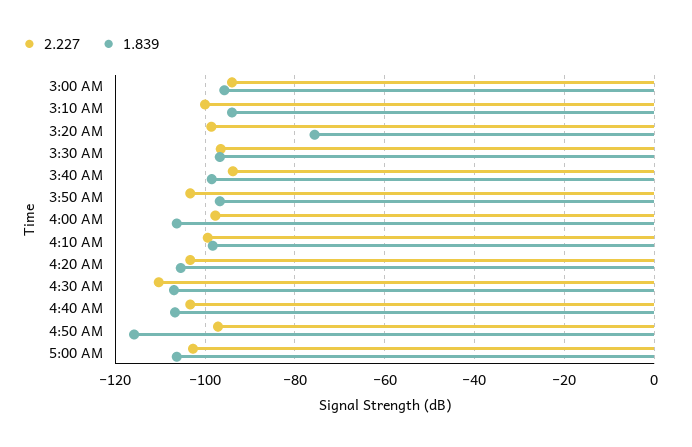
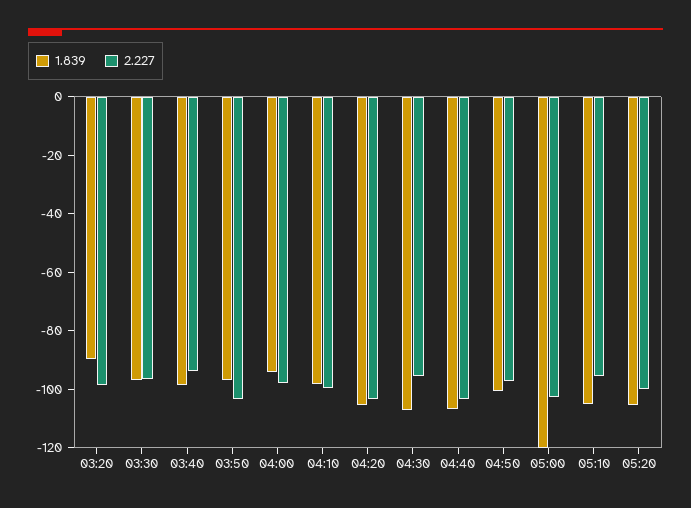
2.227, 3:00 AM: -94 -> none
1.839, 3:00 AM: -96 -> none
2.227, 3:10 AM: -100 -> none
1.839, 3:10 AM: -94 -> none
1.839, 3:20 AM: -76 -> -90
1.839, 4:00 AM: -106 -> -95
2.227, 4:30 AM: -110 -> -95
1.839, 4:50 AM: -116 -> -100
1.839, 5:00 AM: -106 -> -120
1.839, 05:10: none -> -105
2.227, 05:10: none -> -95
1.839, 05:20: none -> -105
2.227, 05:20: none -> -100

